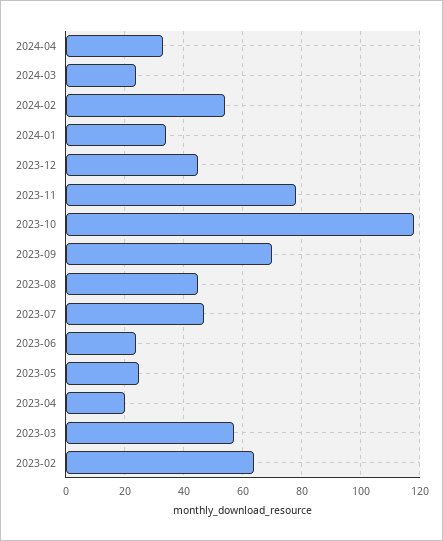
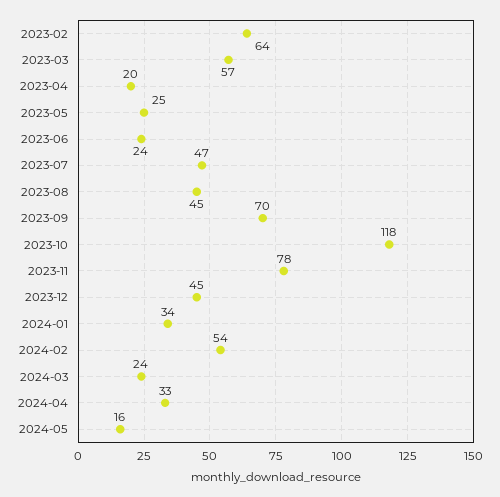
2024-05: none -> 16

